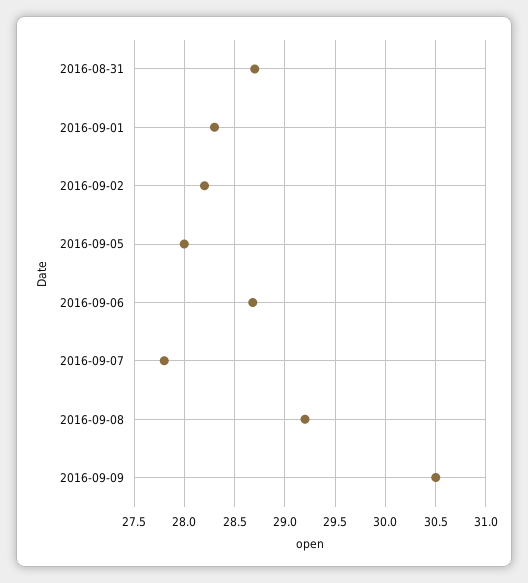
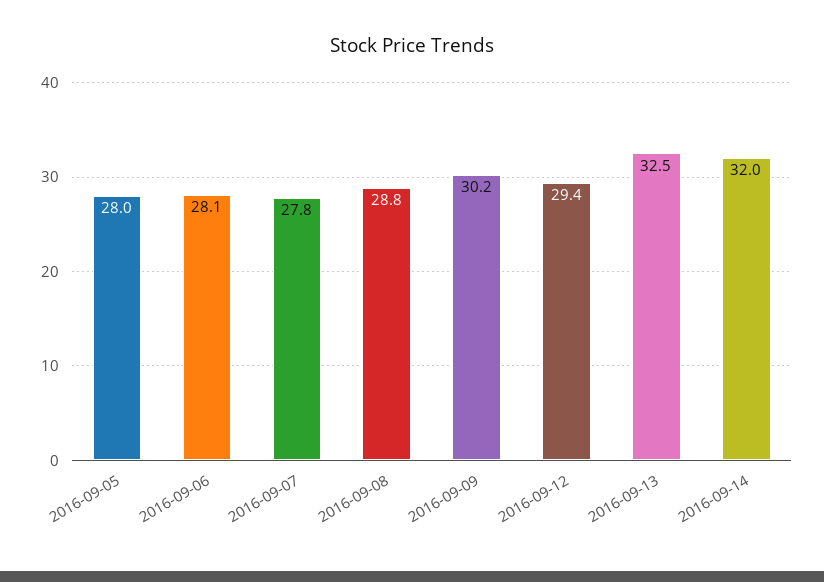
2016-08-31: 28.7 -> none
2016-09-01: 28.3 -> none
2016-09-02: 28.2 -> none
2016-09-06: 28.7 -> 28.1
2016-09-08: 29.2 -> 28.8
2016-09-09: 30.5 -> 30.2
2016-09-12: none -> 29.4
2016-09-13: none -> 32.5
2016-09-14: none -> 32

